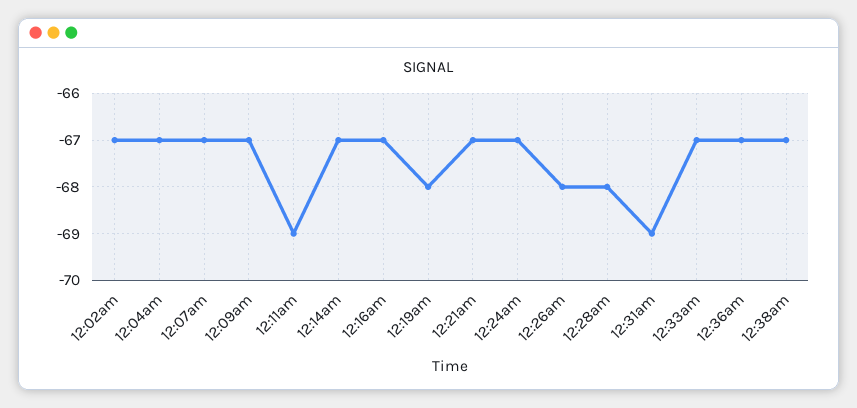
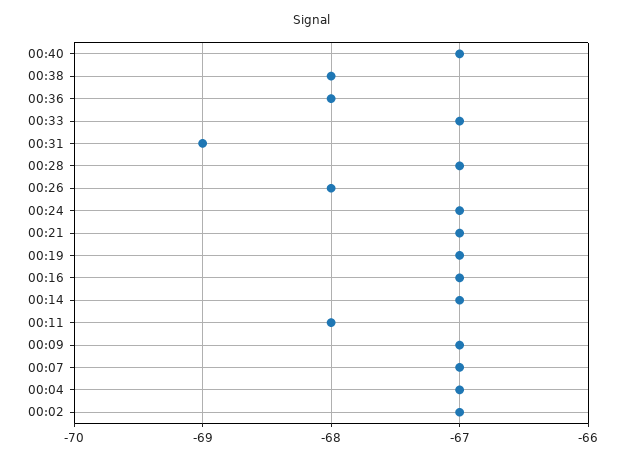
12:11am: -69 -> -68
12:19am: -68 -> -67
12:28am: -68 -> -67
12:36am: -67 -> -68
12:38am: -67 -> -68
00:40: none -> -67

